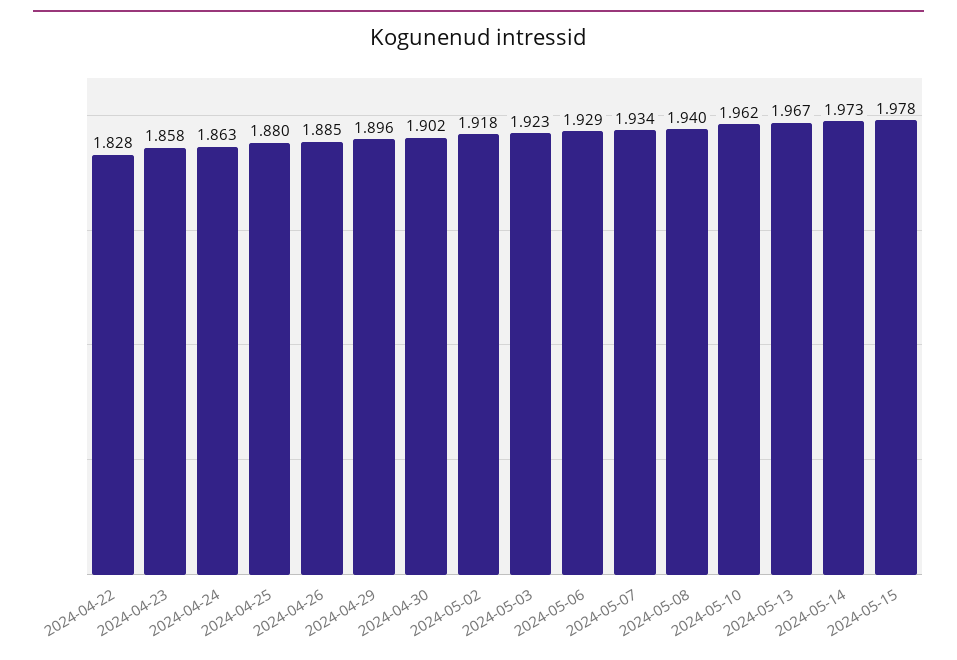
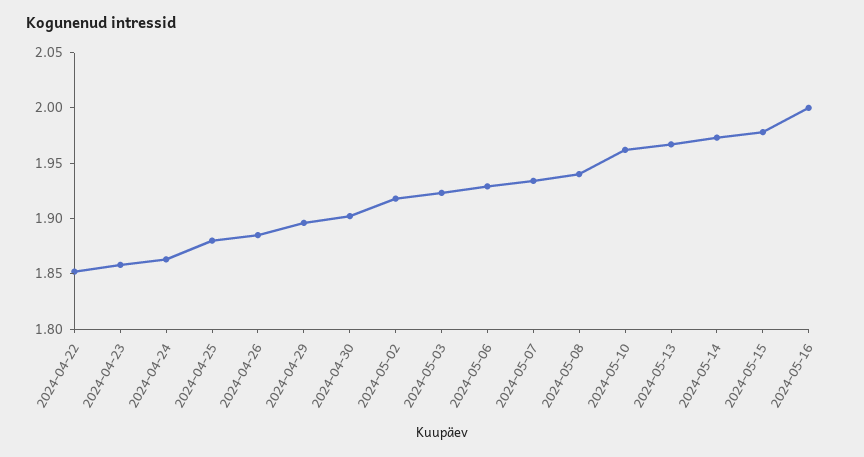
2024-04-22: 1.828 -> 1.85
2024-05-16: none -> 2

